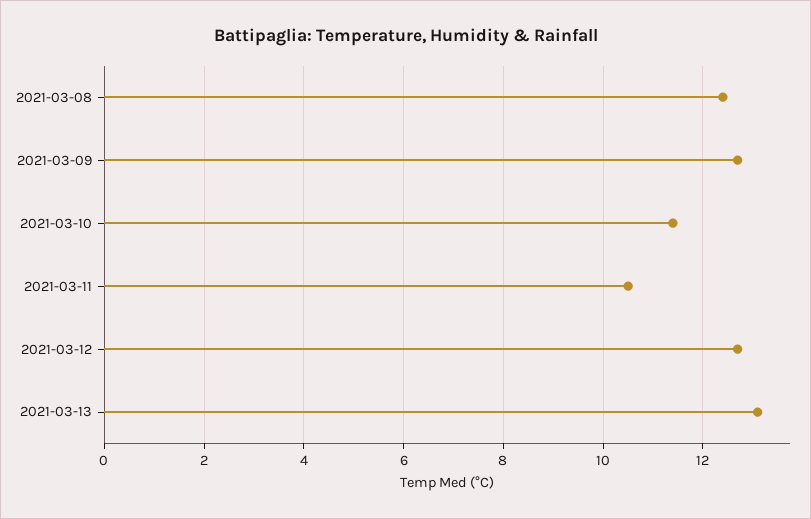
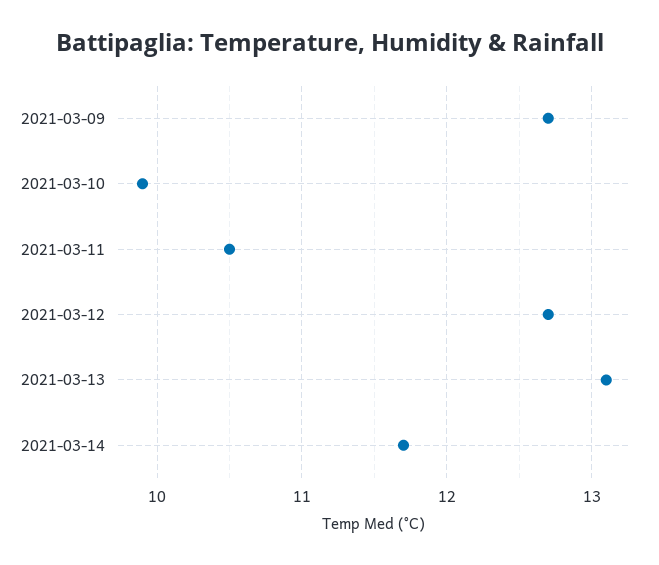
2021-03-08: 12.5 -> none
2021-03-10: 11.5 -> 9.9
2021-03-14: none -> 11.7

